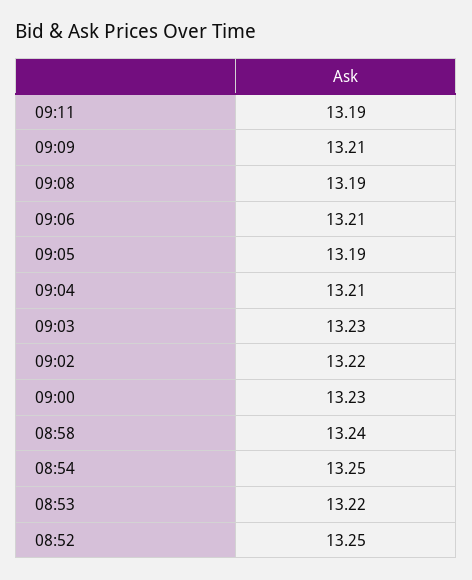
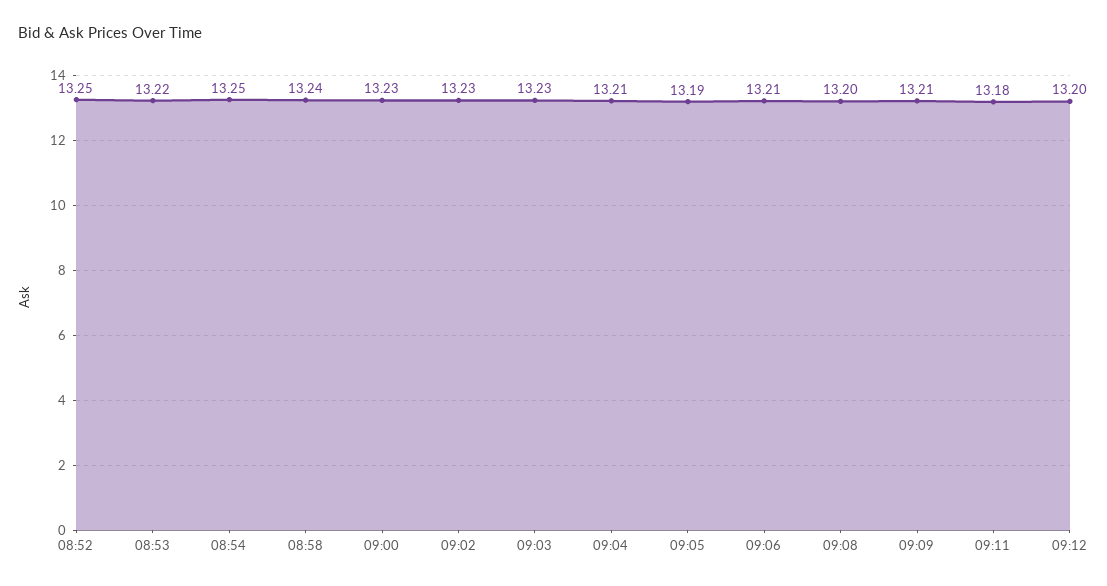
09:11: 13.19 -> 13.18
09:08: 13.19 -> 13.2
09:02: 13.22 -> 13.23
09:12: none -> 13.2

